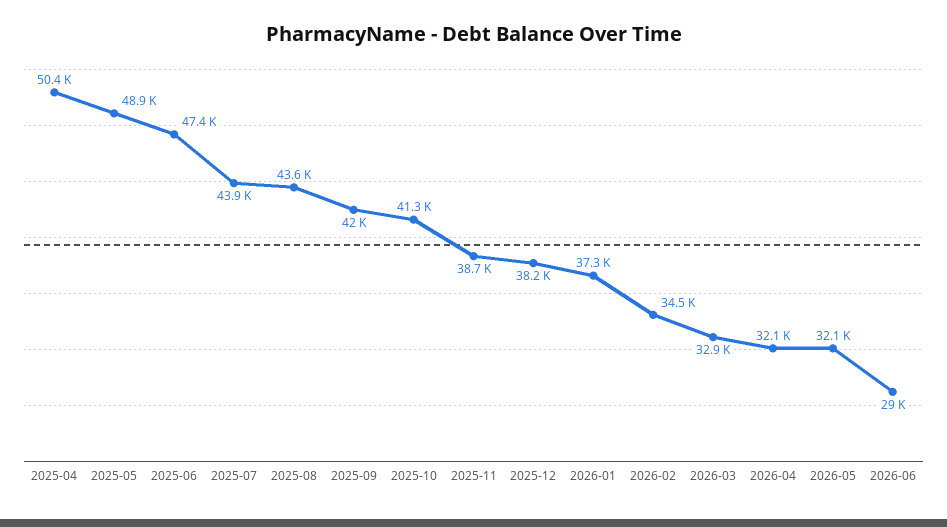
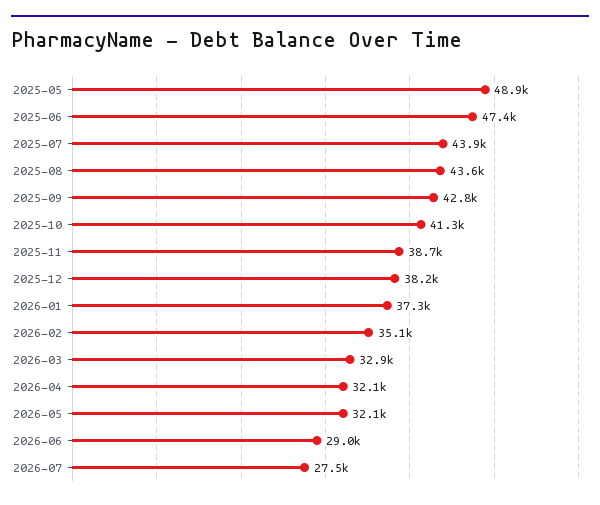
2025-04: 50400 -> none
2025-09: 42000 -> 42800
2026-02: 34500 -> 35100
2026-07: none -> 27500

